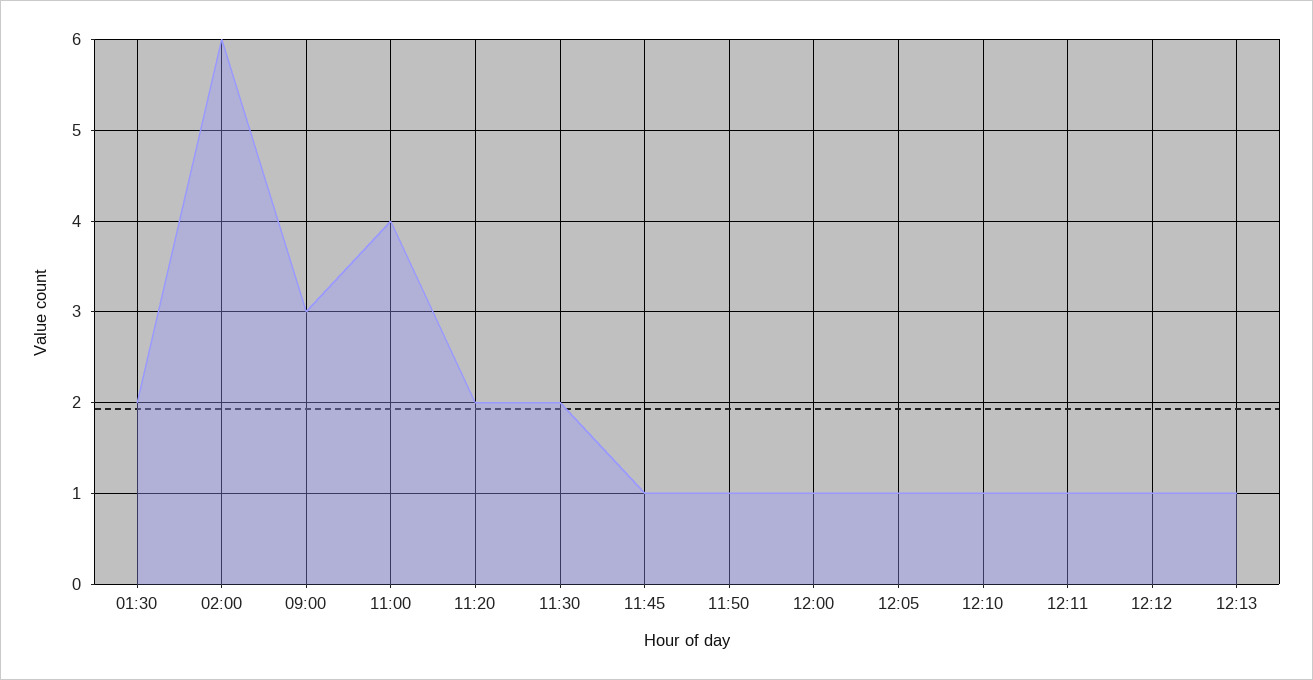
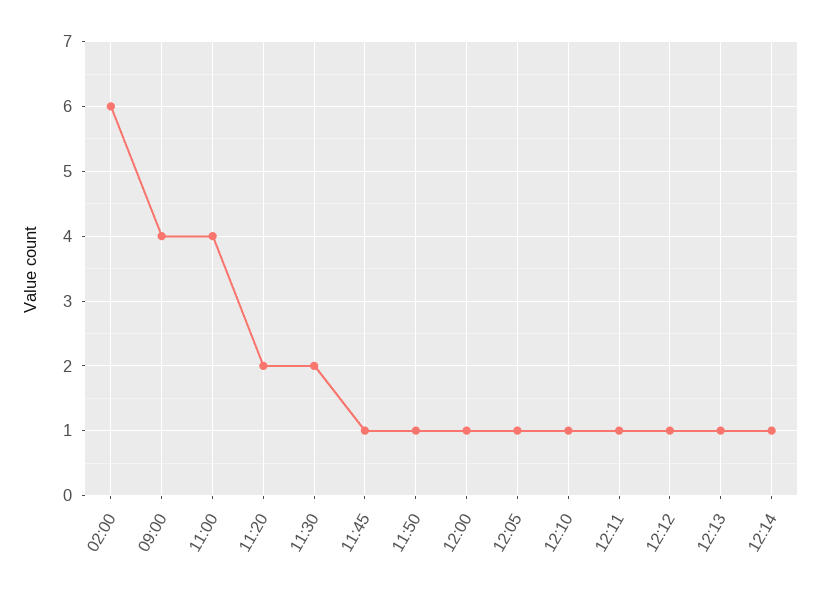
01:30: 2 -> none
09:00: 3 -> 4
12:14: none -> 1

